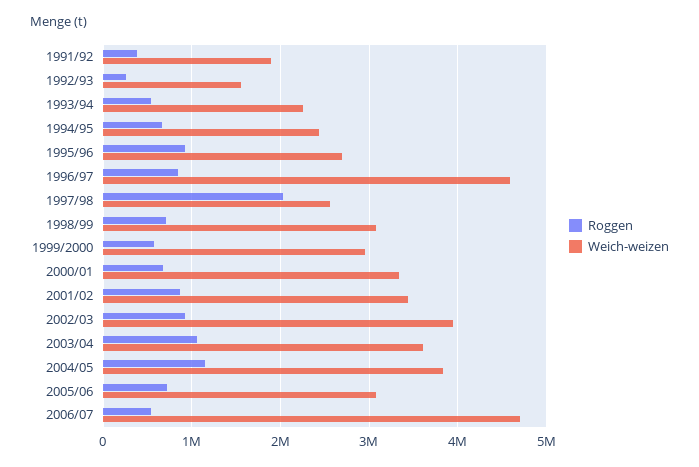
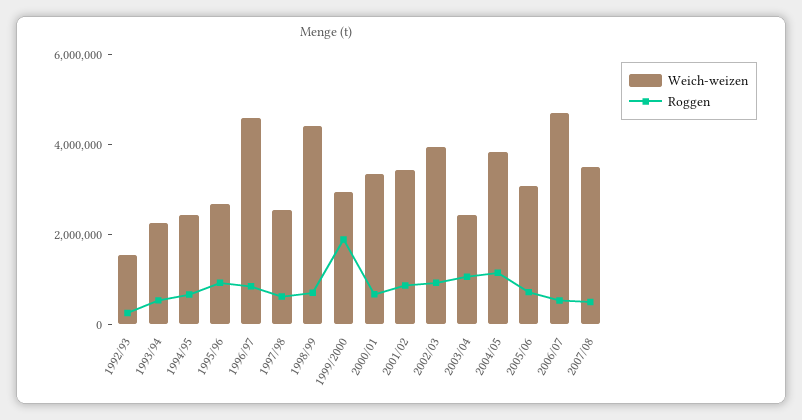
Roggen, 1991/92: 400000 -> none
Weich-weizen, 1991/92: 1900000 -> none
Roggen, 1997/98: 2000000 -> 500000
Weich-weizen, 1998/99: 3100000 -> 4500000
Roggen, 1999/2000: 600000 -> 2000000
Weich-weizen, 2003/04: 3600000 -> 2500000
Weich-weizen, 2007/08: none -> 3500000
Roggen, 2007/08: none -> 500000

